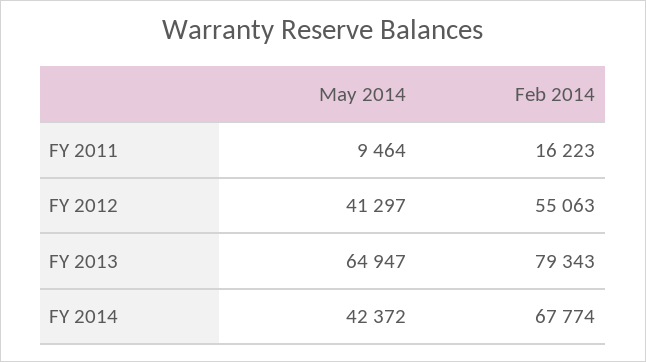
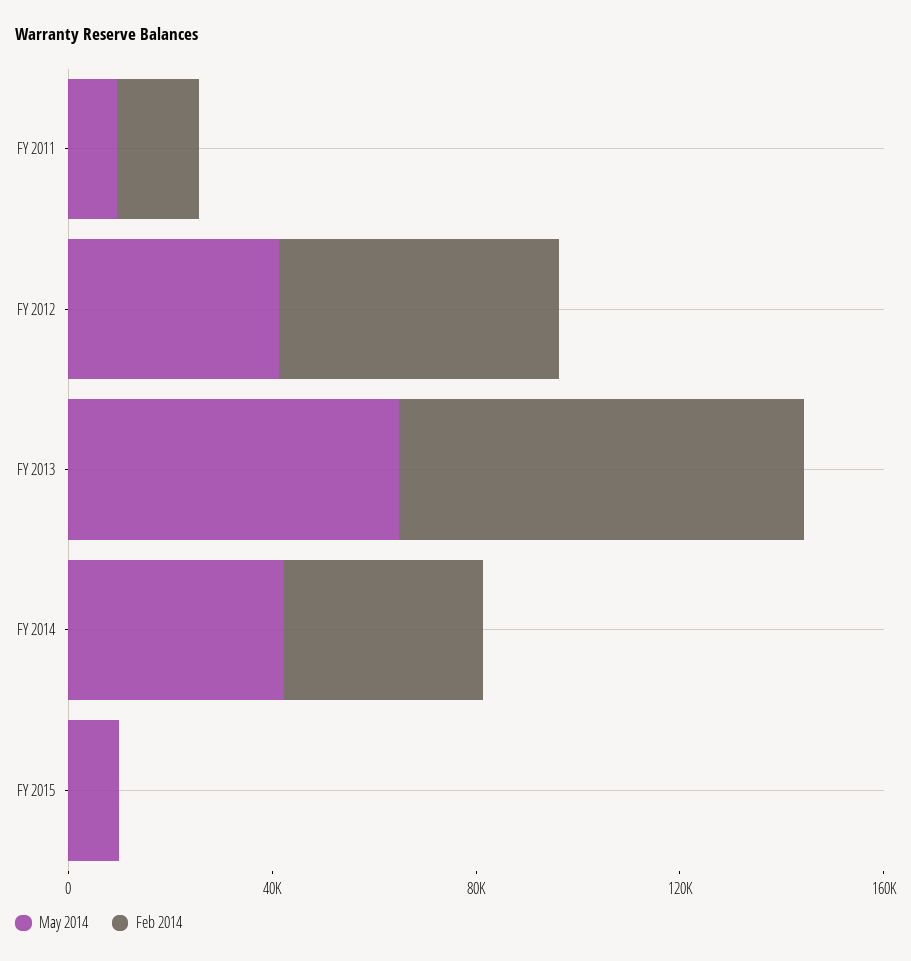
Feb 2014, FY 2014: 67774 -> 40000
May 2014, FY 2015: none -> 10000
Feb 2014, FY 2015: none -> 0

